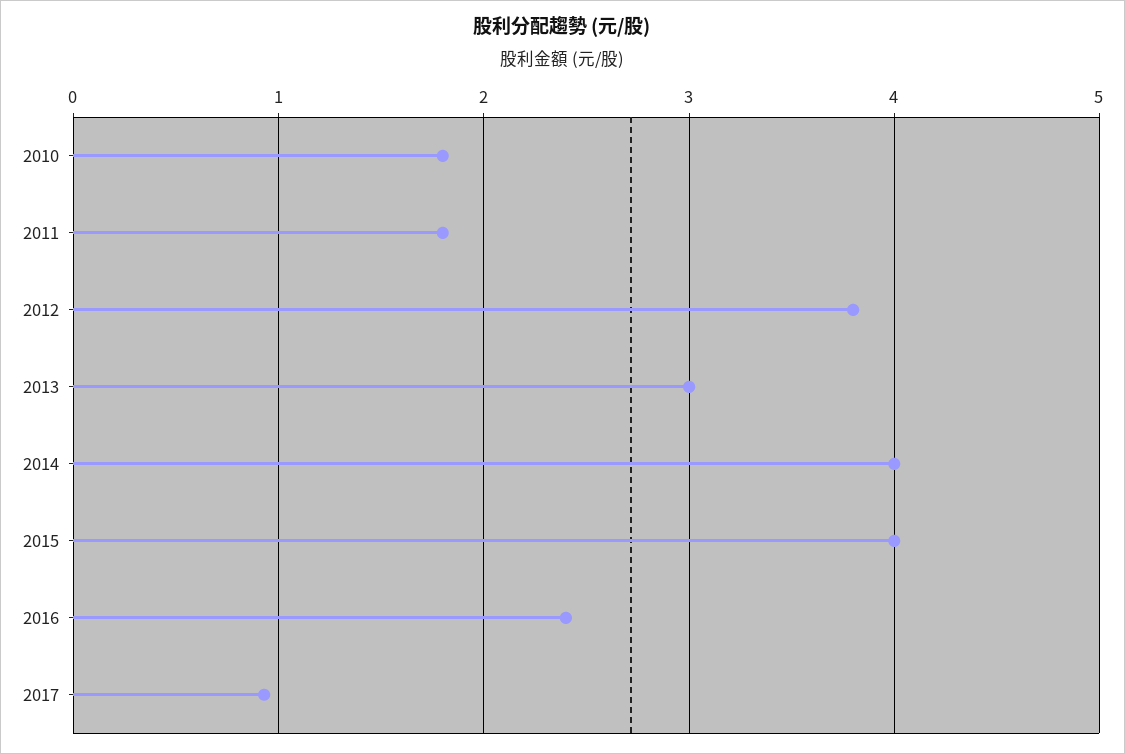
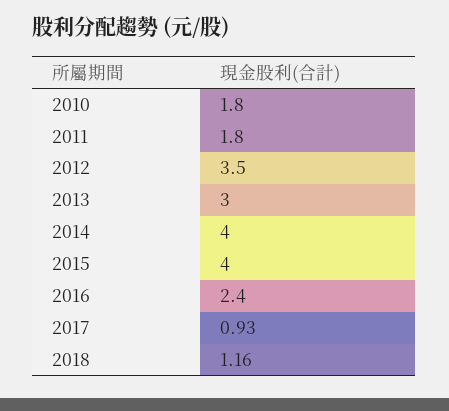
2012: 3.8 -> 3.5
2018: none -> 1.16

